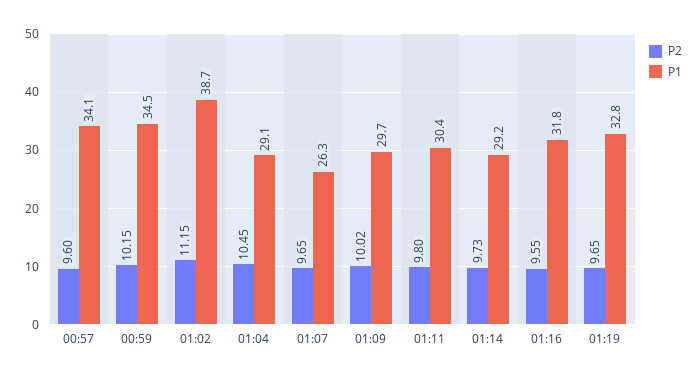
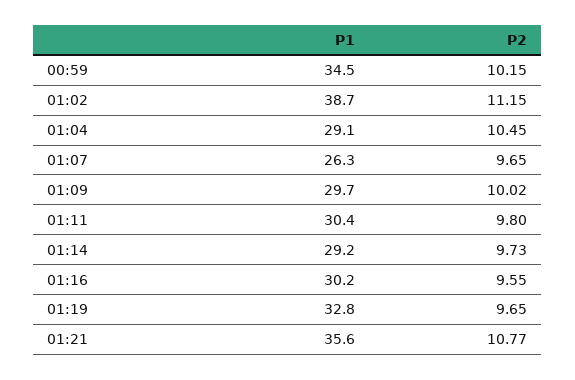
P2, 00:57: 9.6 -> none
P1, 00:57: 34.1 -> none
P1, 01:16: 31.8 -> 30.2
P1, 01:21: none -> 35.6
P2, 01:21: none -> 10.77

